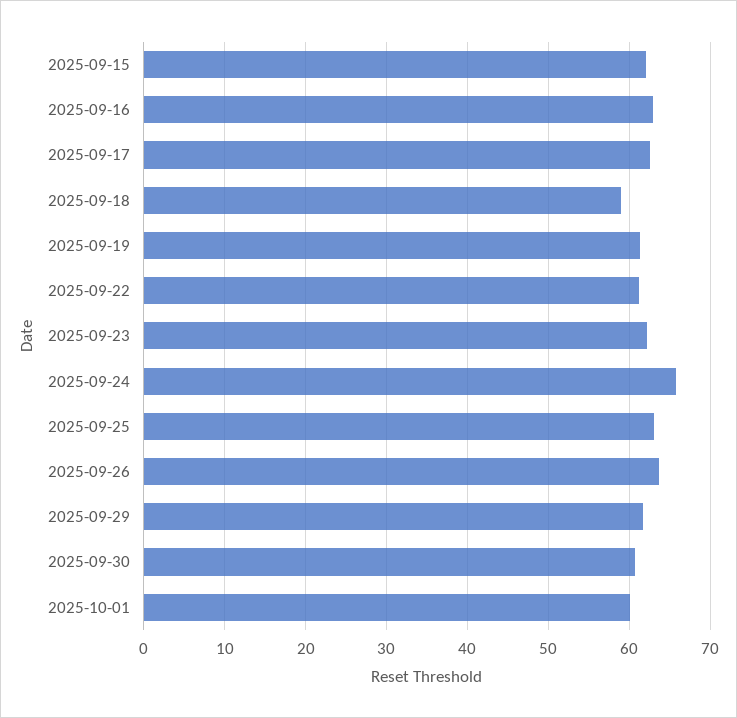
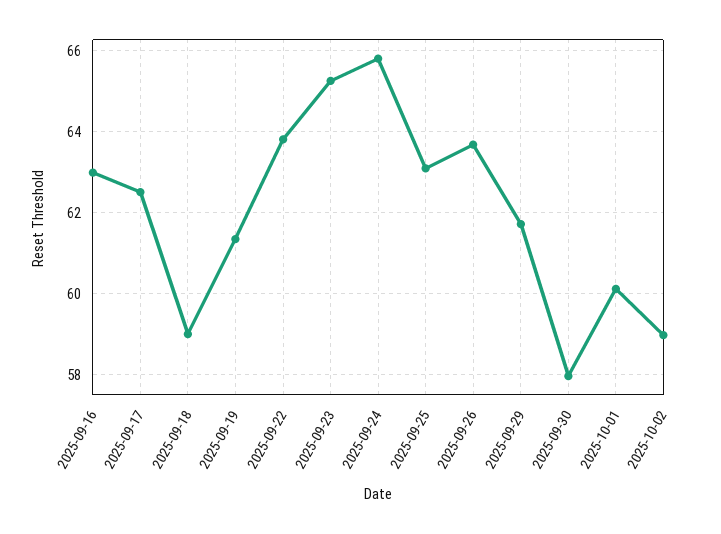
2025-09-15: 62 -> none
2025-09-22: 61 -> 63.8
2025-09-23: 62 -> 65.2
2025-09-30: 61 -> 58
2025-10-02: none -> 59

